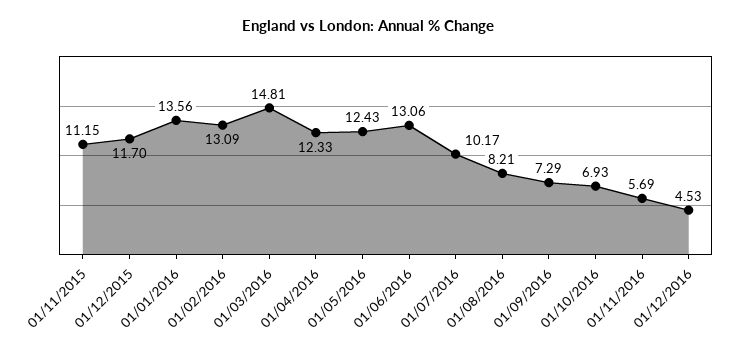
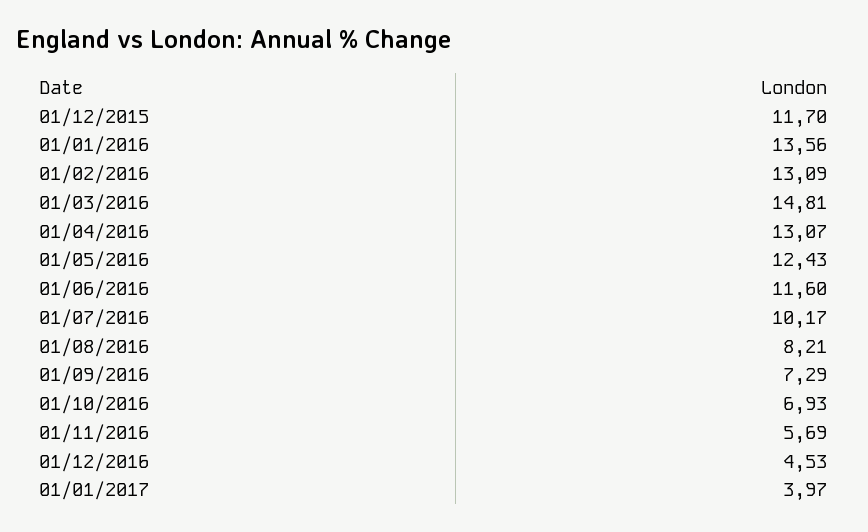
01/11/2015: 11.15 -> none
01/04/2016: 12.33 -> 13.07
01/06/2016: 13.06 -> 11.6
01/01/2017: none -> 3.97

